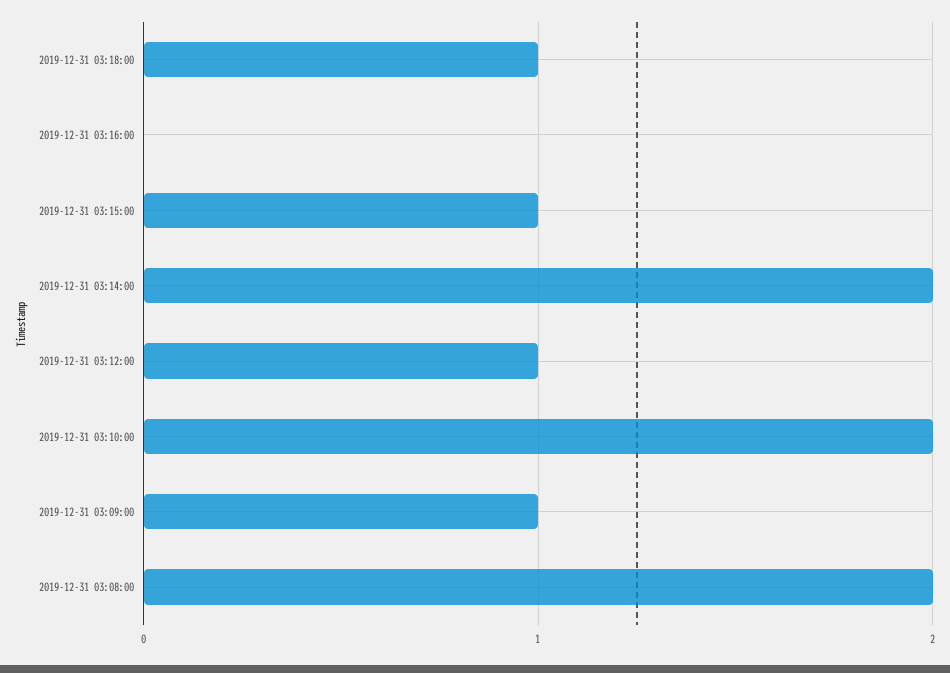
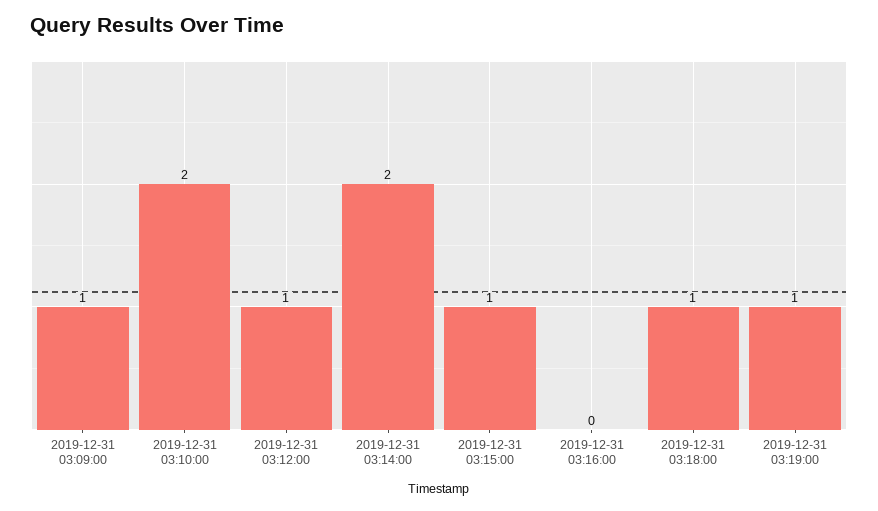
2019-12-31 03:08:00: 2 -> none
2019-12-31 03:19:00: none -> 1

